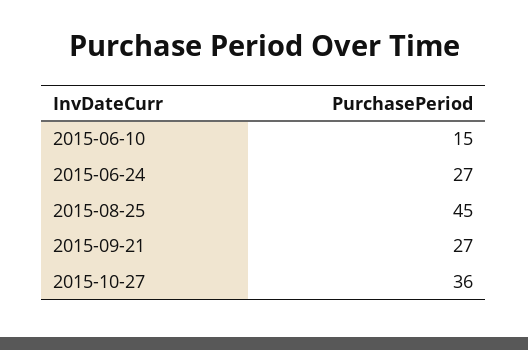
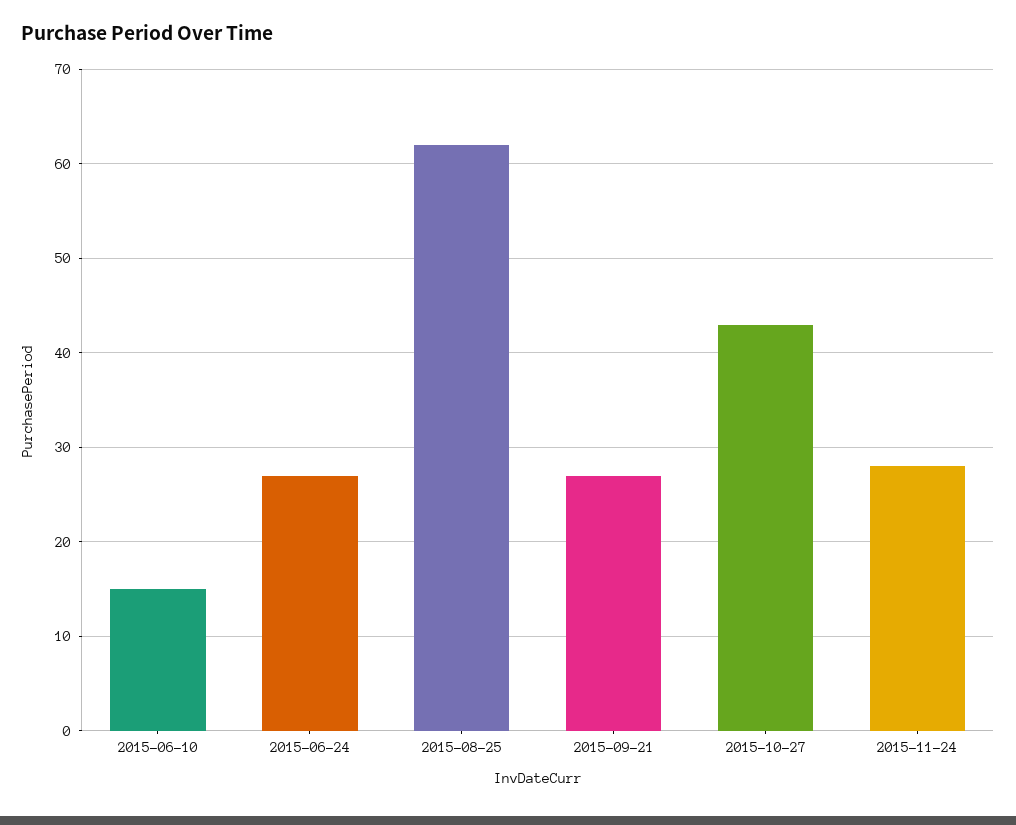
2015-08-25: 45 -> 62
2015-10-27: 36 -> 43
2015-11-24: none -> 28

